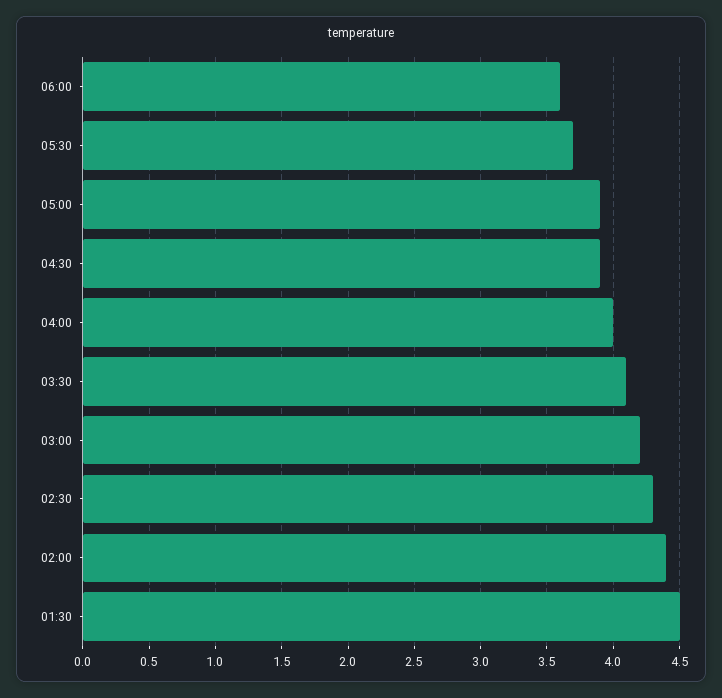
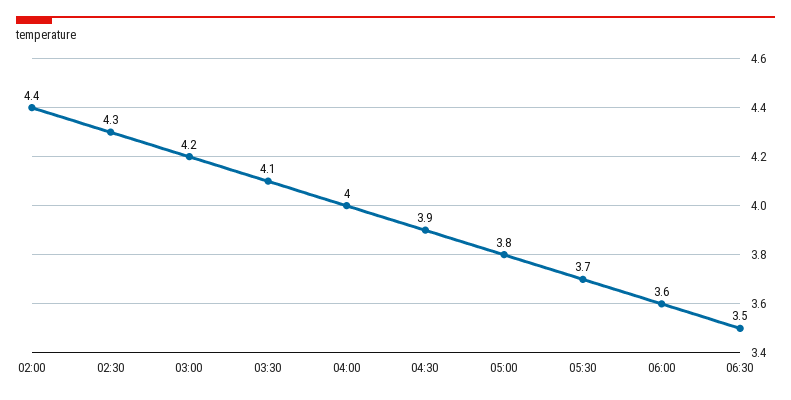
05:00: 3.9 -> 3.8
01:30: 4.5 -> none
06:30: none -> 3.5

